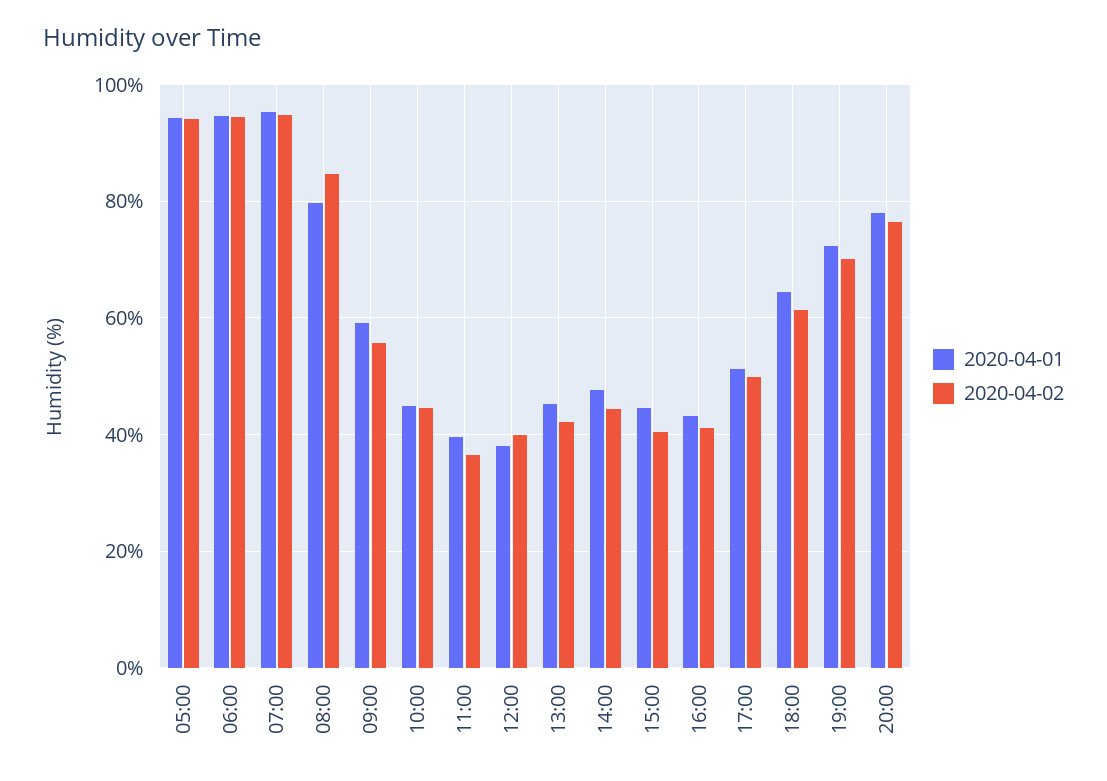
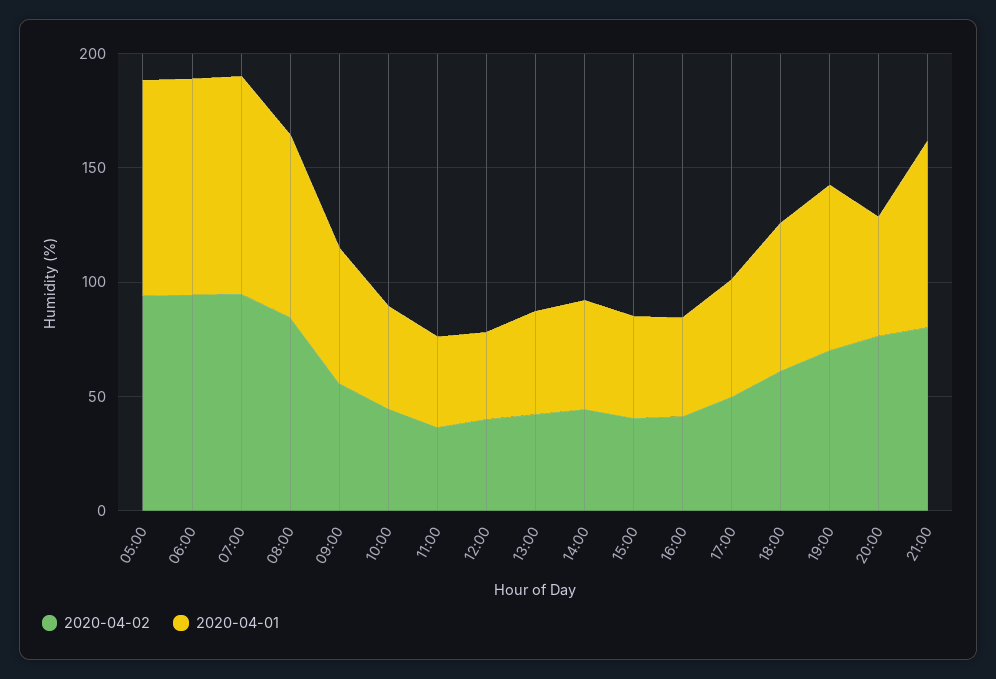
2020-04-01, 20:00: 78 -> 50
2020-04-02, 21:00: none -> 80
2020-04-01, 21:00: none -> 80

